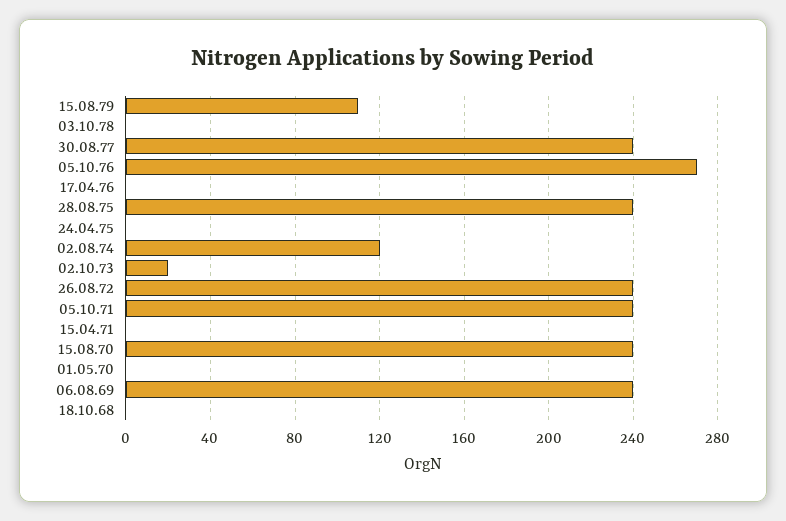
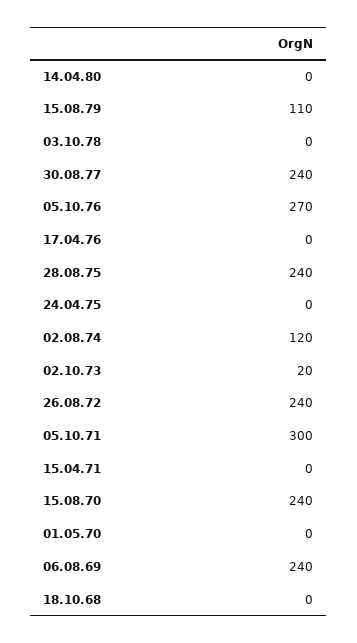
05.10.71: 240 -> 300
14.04.80: none -> 0

